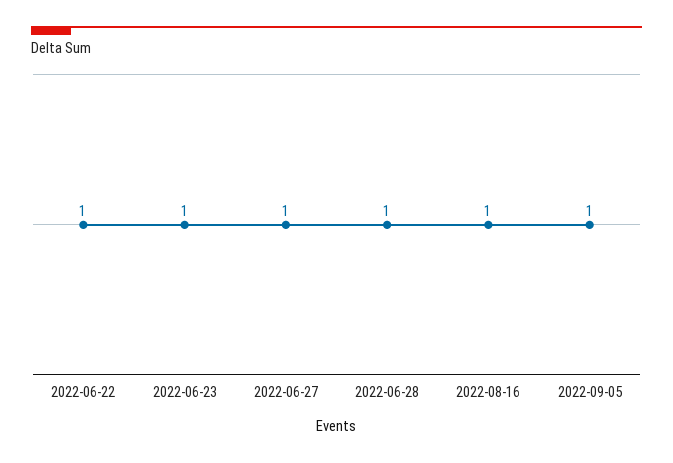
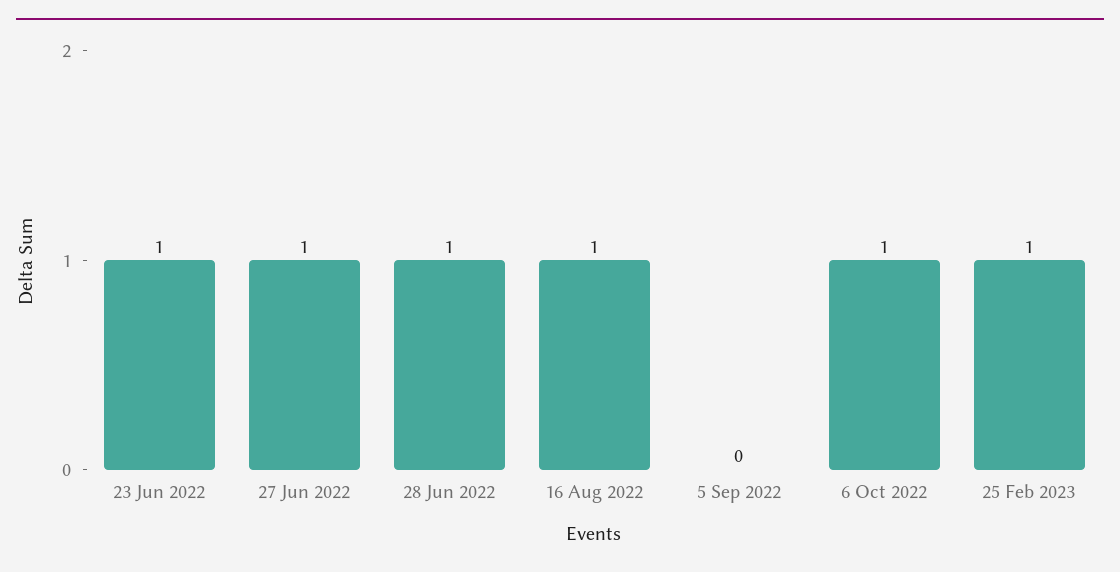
2022-06-22: 1 -> none
2022-09-05: 1 -> 0
6 Oct 2022: none -> 1
25 Feb 2023: none -> 1

